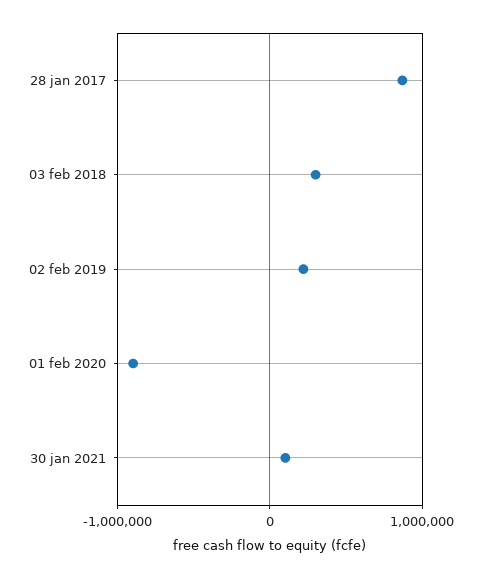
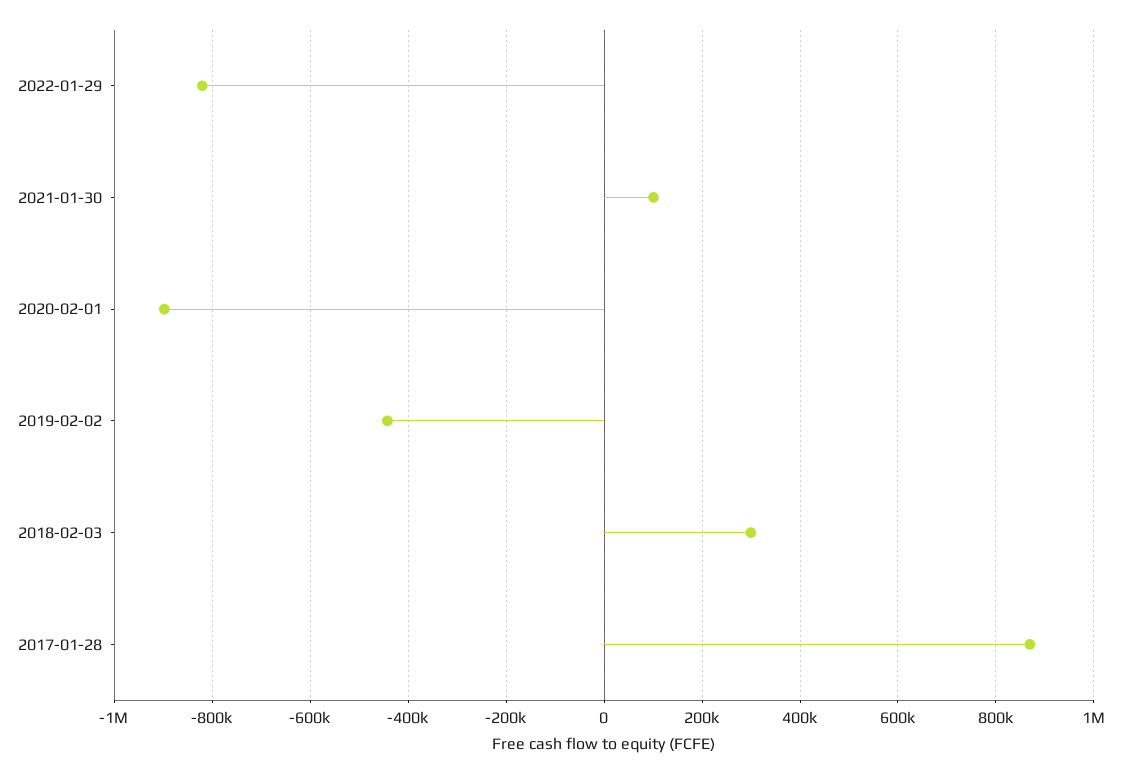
02 feb 2019: 200000 -> -440000
2022-01-29: none -> -820000

